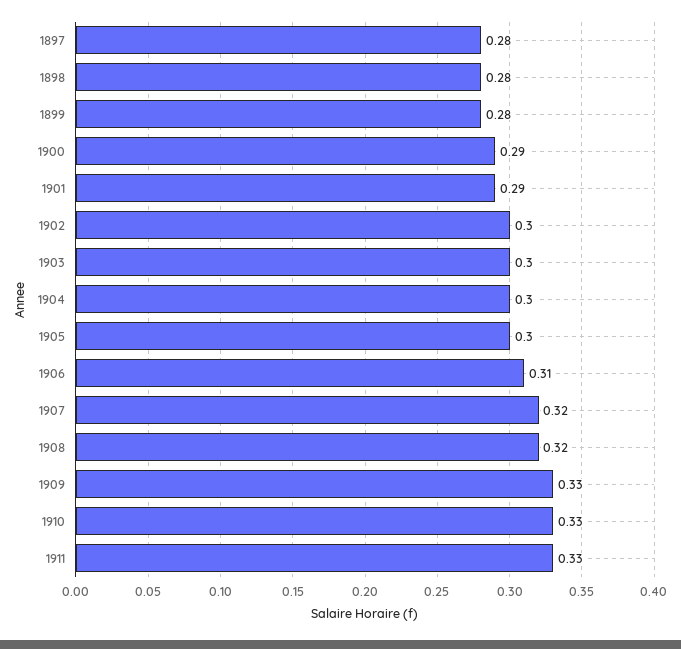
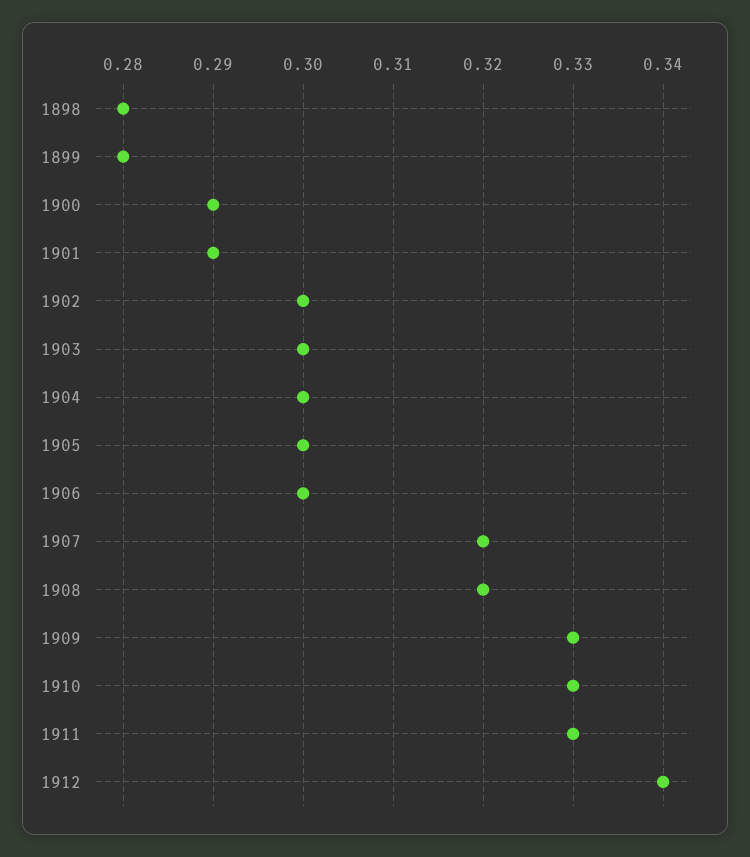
1897: 0.28 -> none
1906: 0.31 -> 0.3
1912: none -> 0.34

